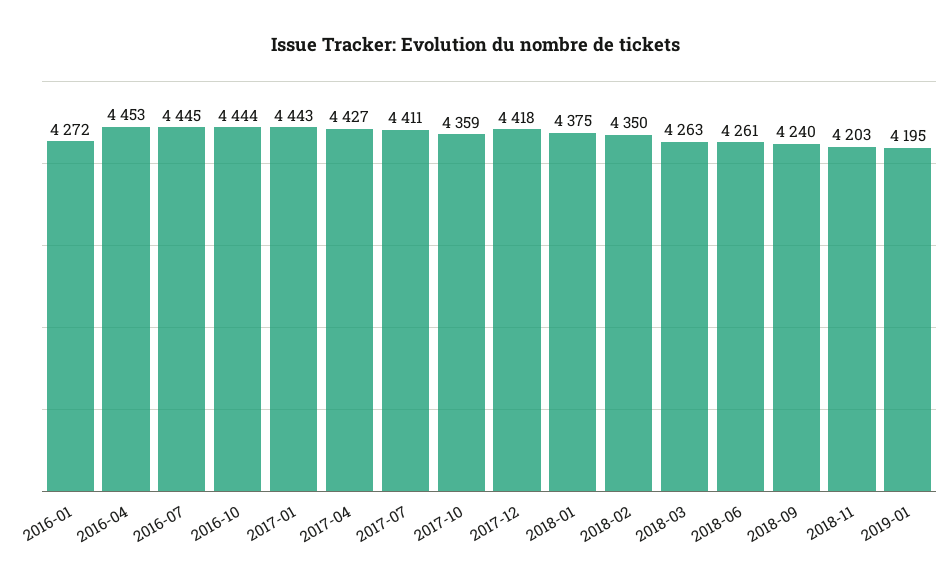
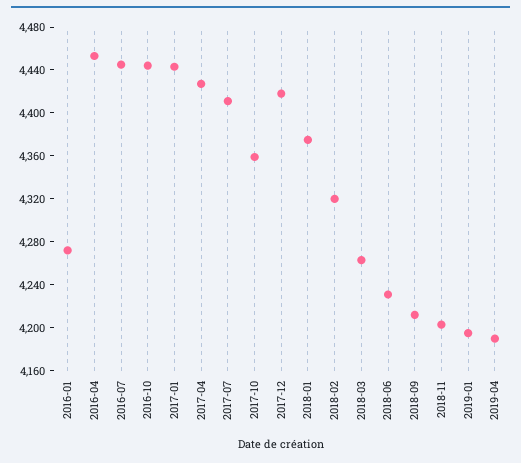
2018-02: 4350 -> 4320
2018-06: 4261 -> 4230
2018-09: 4240 -> 4210
2019-04: none -> 4190

